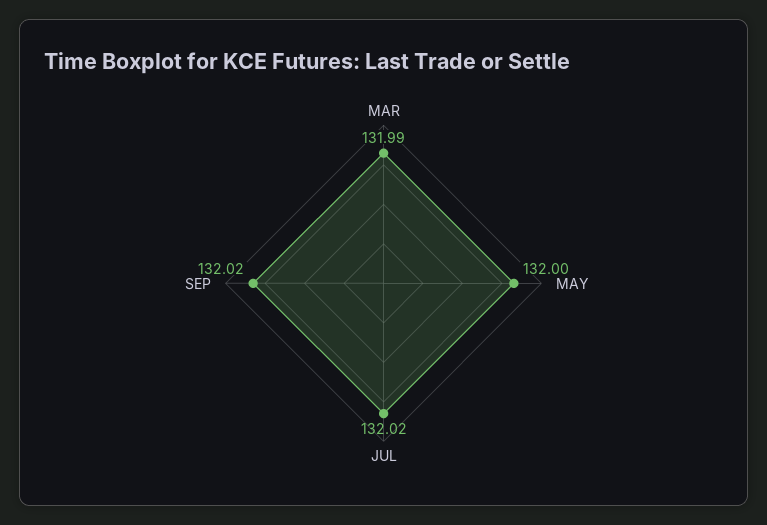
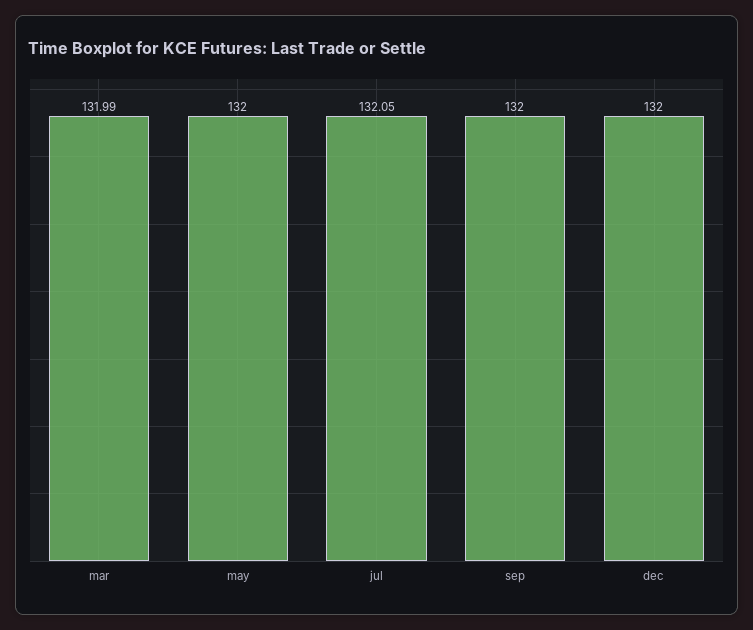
JUL: 132.02 -> 132.05
SEP: 132.02 -> 132
dec: none -> 132

